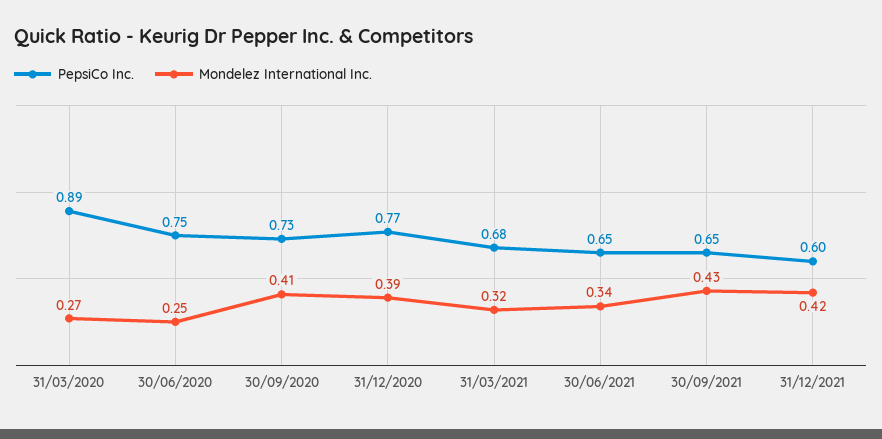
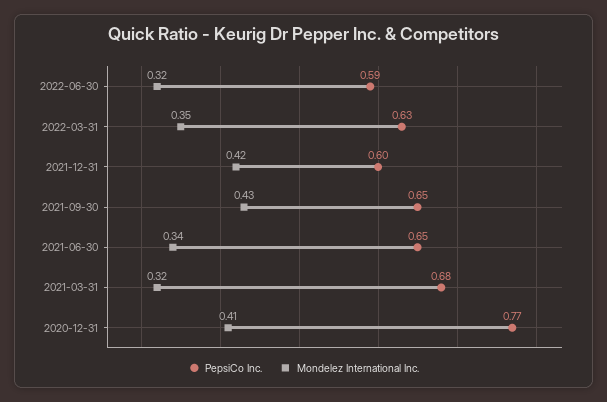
PepsiCo Inc., 31/03/2020: 0.89 -> none
Mondelez International Inc., 31/03/2020: 0.27 -> none
PepsiCo Inc., 30/06/2020: 0.75 -> none
Mondelez International Inc., 30/06/2020: 0.25 -> none
PepsiCo Inc., 30/09/2020: 0.73 -> none
Mondelez International Inc., 30/09/2020: 0.41 -> none
Mondelez International Inc., 31/12/2020: 0.39 -> 0.41
PepsiCo Inc., 2022-06-30: none -> 0.59
Mondelez International Inc., 2022-06-30: none -> 0.32
PepsiCo Inc., 2022-03-31: none -> 0.63
Mondelez International Inc., 2022-03-31: none -> 0.35

